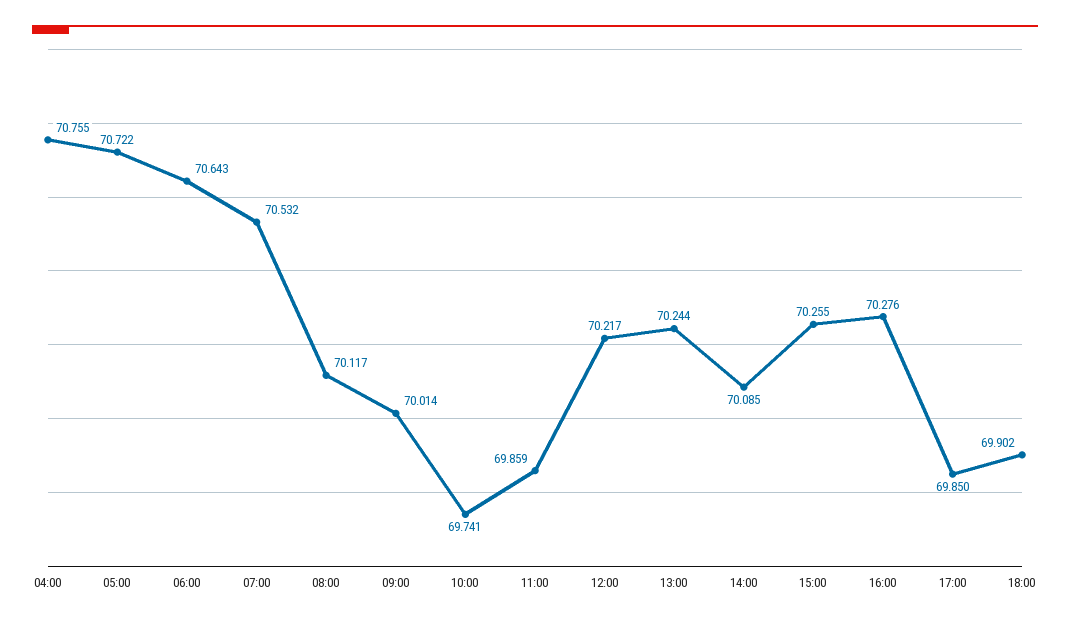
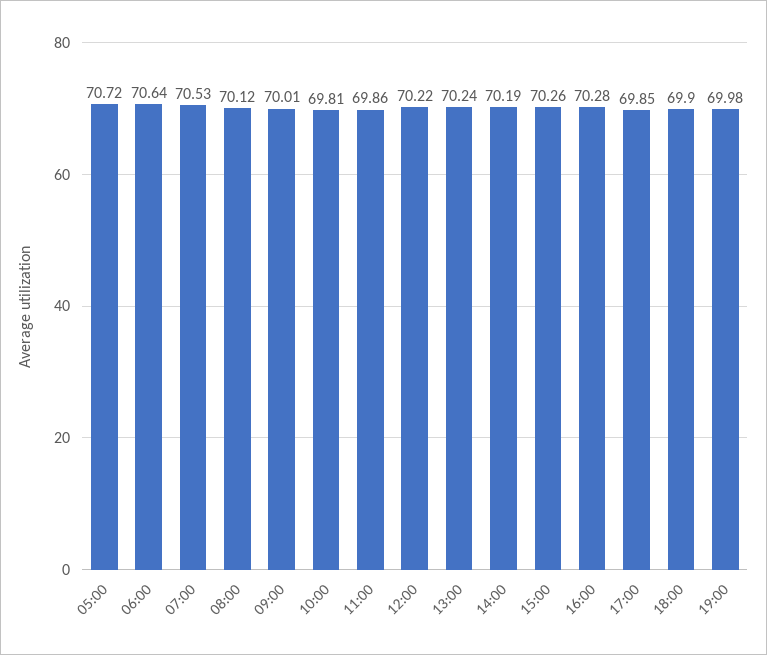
04:00: 70.755 -> none
10:00: 69.741 -> 69.81
14:00: 70.085 -> 70.19
19:00: none -> 69.98

